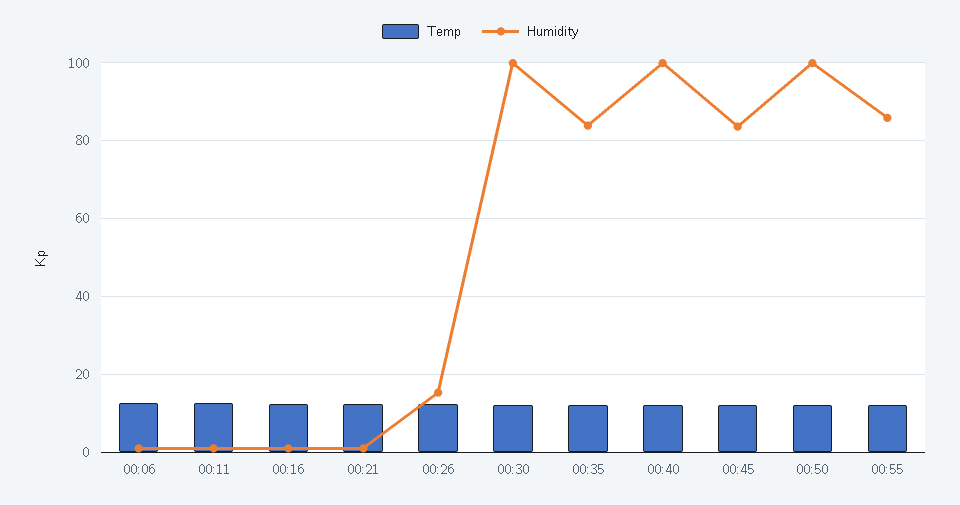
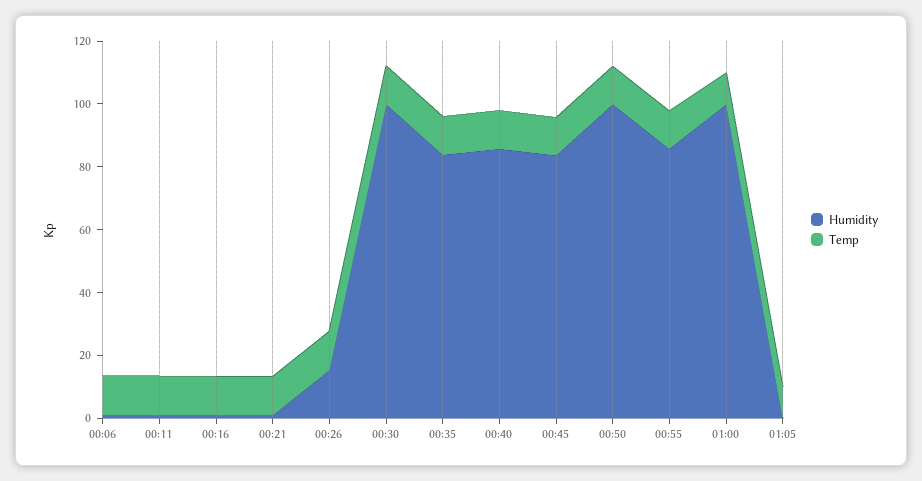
Humidity, 00:40: 100 -> 85
Humidity, 01:00: none -> 100
Temp, 01:00: none -> 10
Humidity, 01:05: none -> 0
Temp, 01:05: none -> 10

